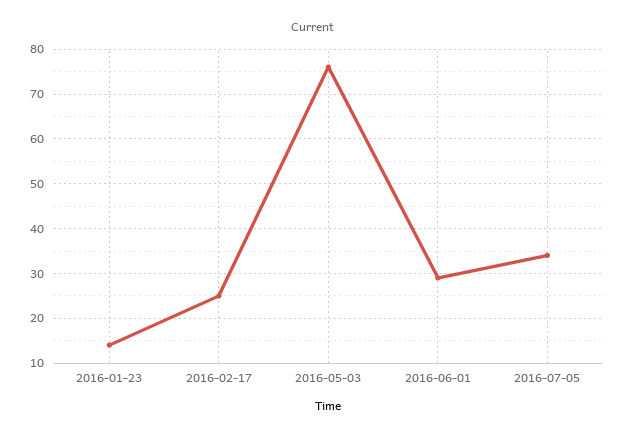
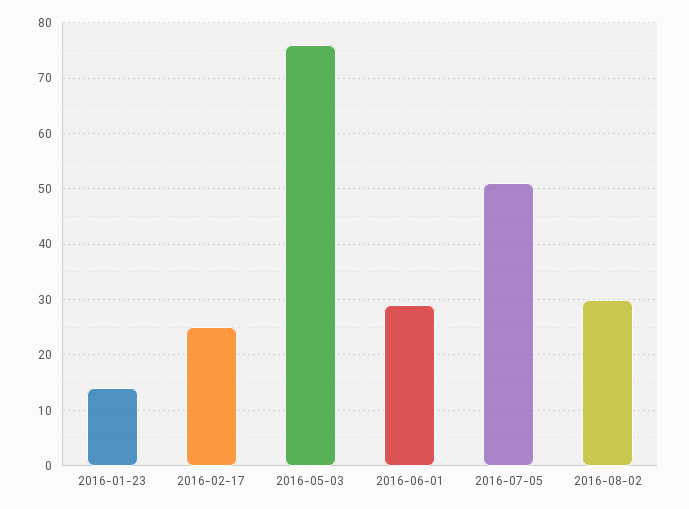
2016-07-05: 35 -> 50
2016-08-02: none -> 30

